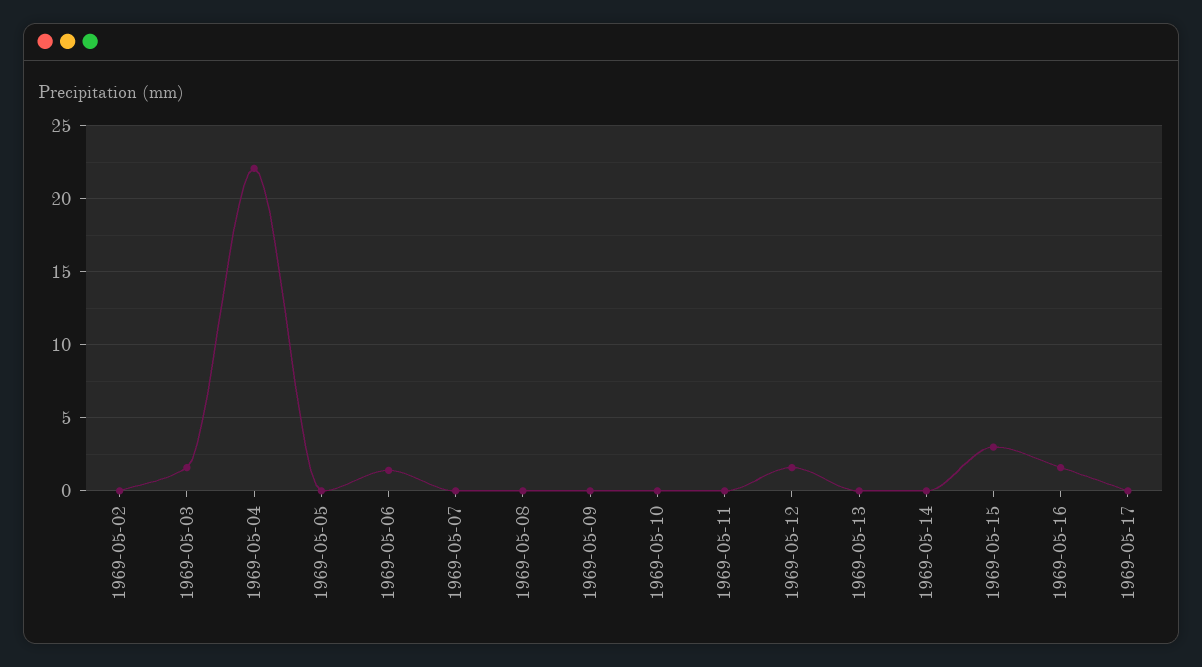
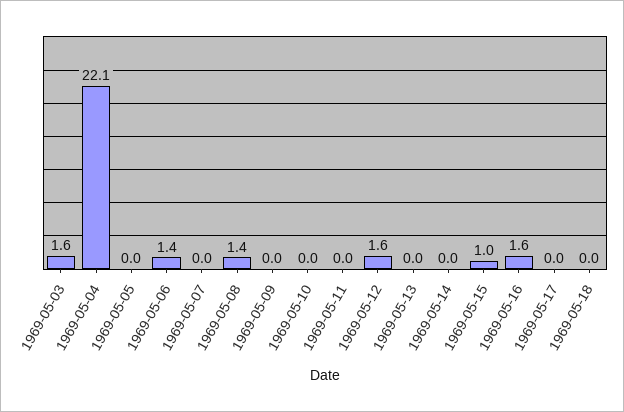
1969-05-02: 0 -> none
1969-05-08: 0 -> 1.4
1969-05-15: 3 -> 1
1969-05-18: none -> 0

